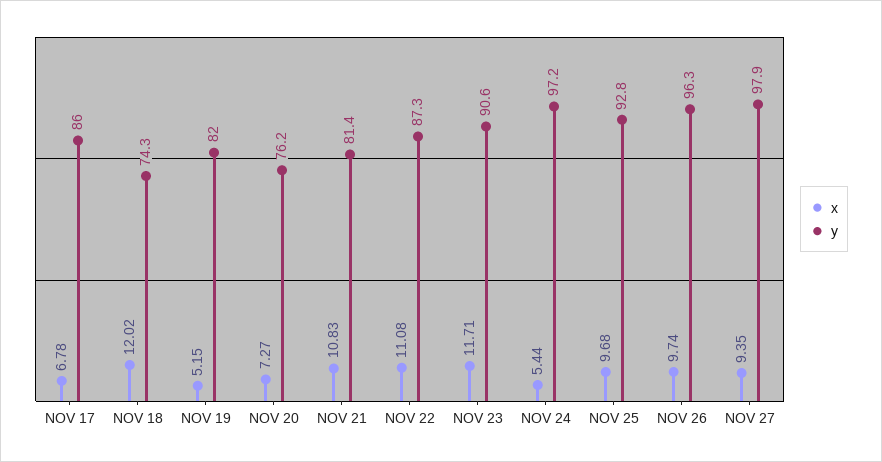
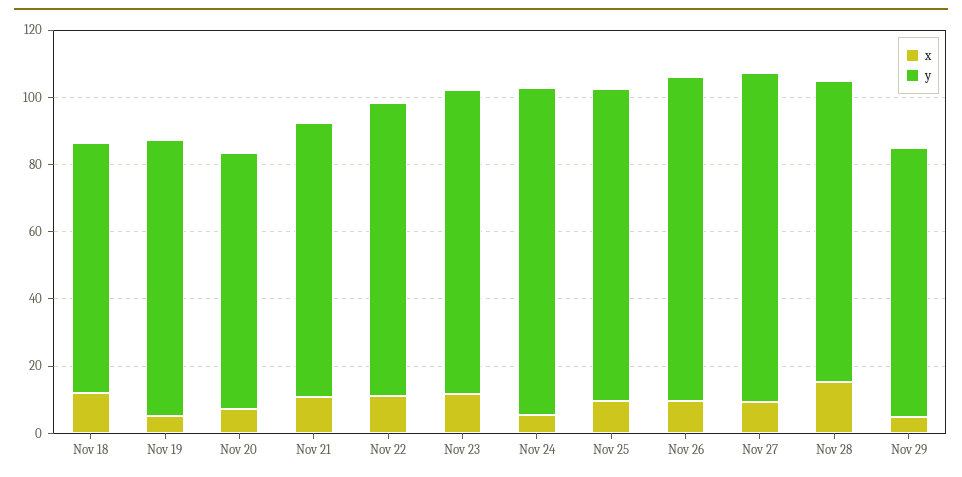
x, NOV 17: 6.78 -> none
y, NOV 17: 86 -> none
x, Nov 28: none -> 15
y, Nov 28: none -> 90
x, Nov 29: none -> 5
y, Nov 29: none -> 80

